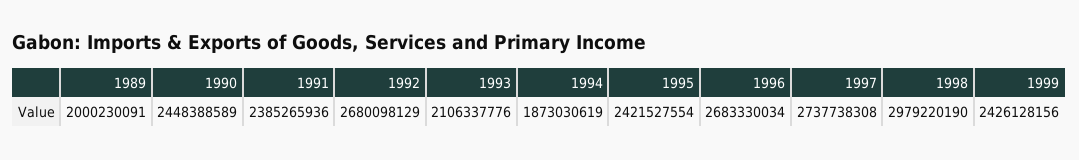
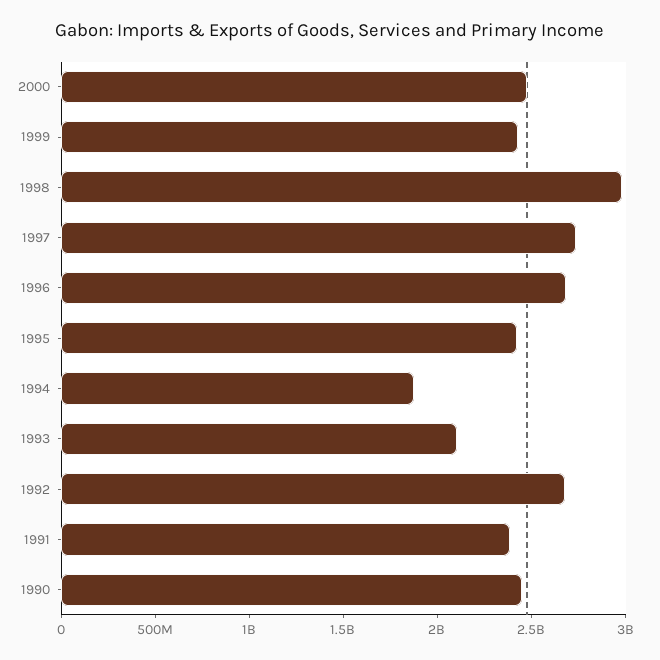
1989: 2000230091 -> none
2000: none -> 2500000000

